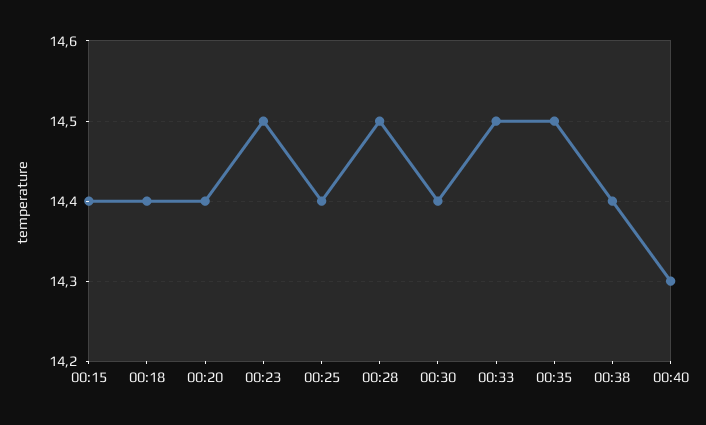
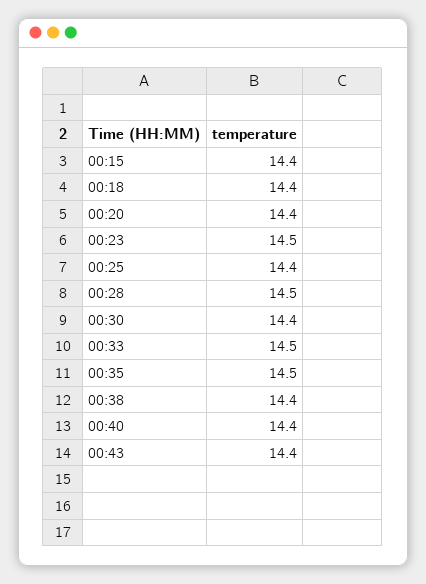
00:40: 14.3 -> 14.4
00:43: none -> 14.4

